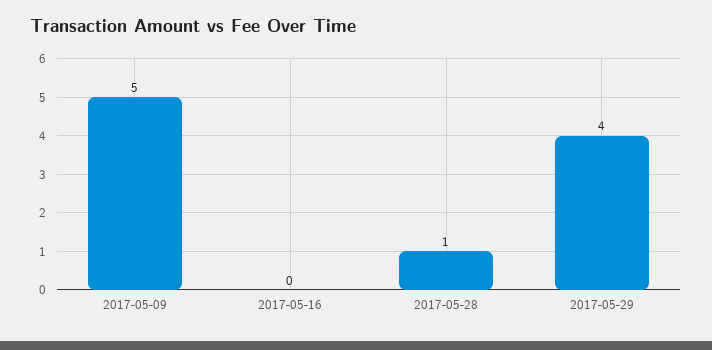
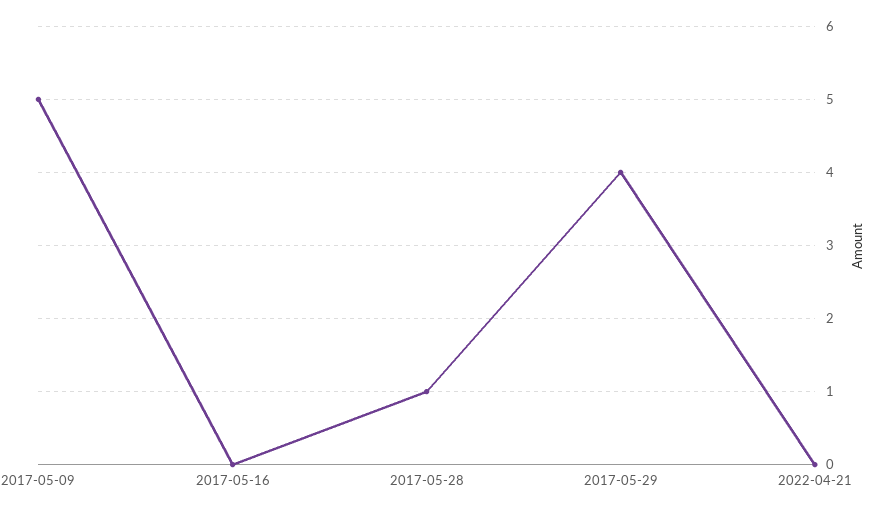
2022-04-21: none -> 0

